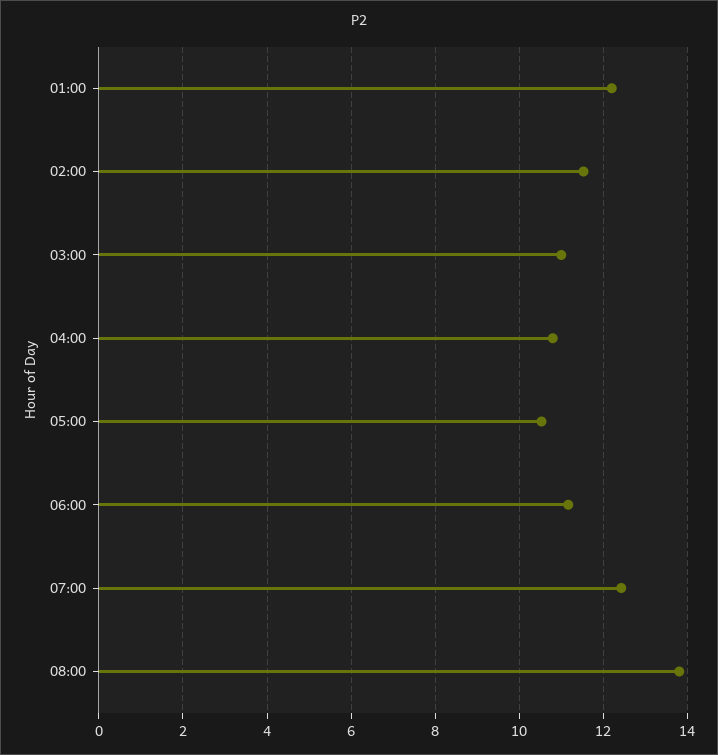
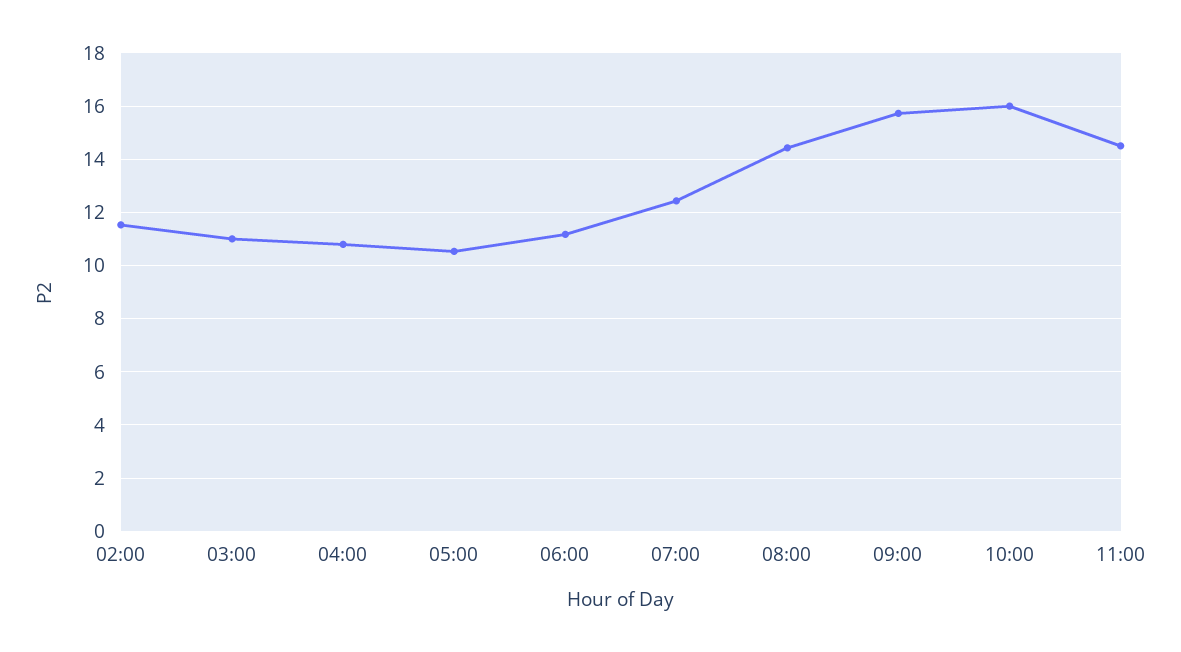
01:00: 12.2 -> none
08:00: 13.8 -> 14.5
09:00: none -> 15.75
10:00: none -> 16
11:00: none -> 14.5

